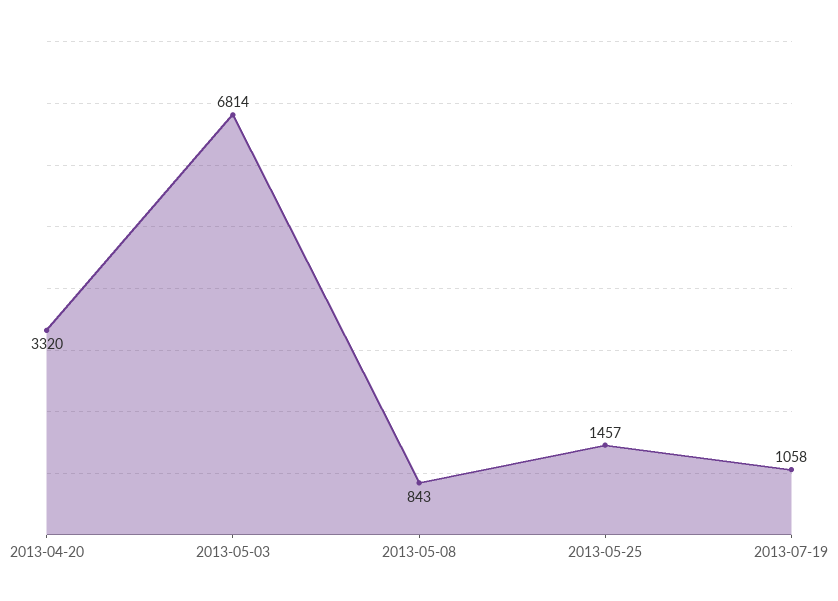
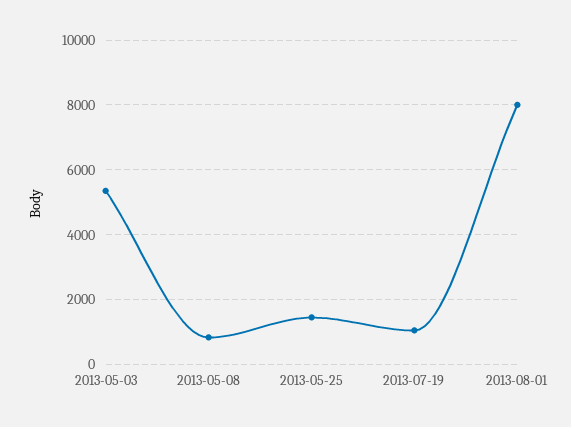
2013-04-20: 3320 -> none
2013-05-03: 6814 -> 5400
2013-08-01: none -> 8000

